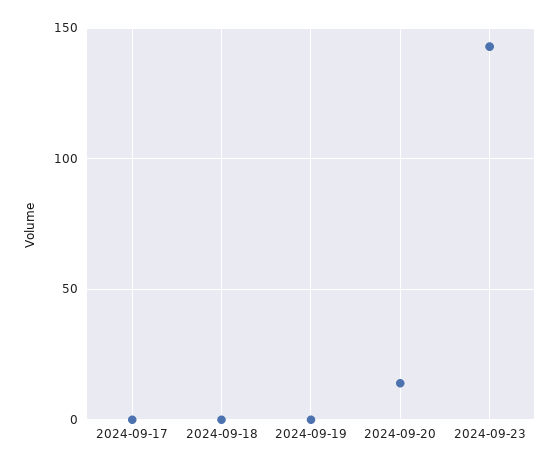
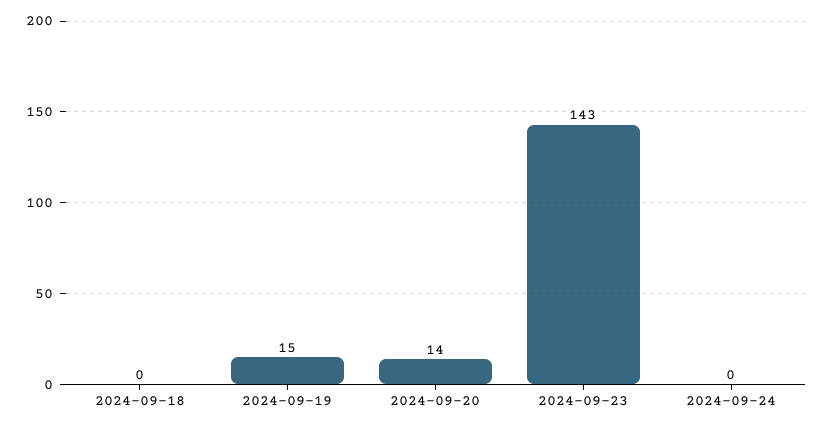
2024-09-17: 0 -> none
2024-09-19: 0 -> 15
2024-09-24: none -> 0

